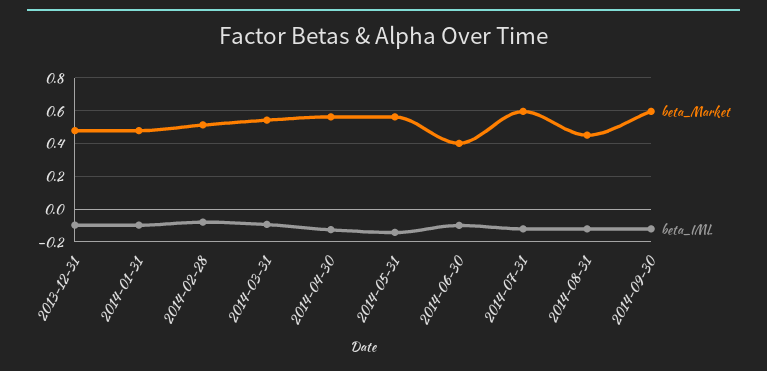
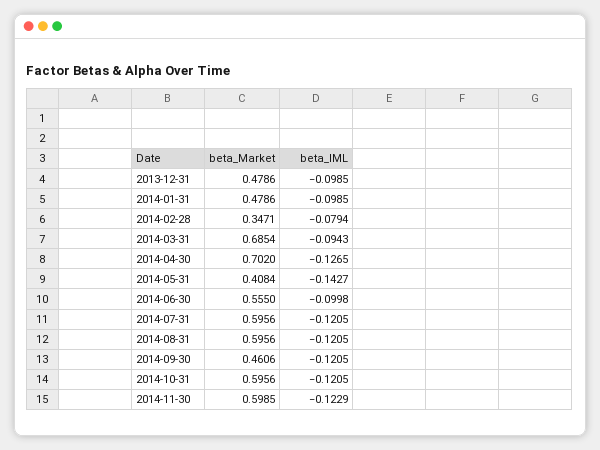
beta_Market, 2014-02-28: 0.5 -> 0.3471
beta_Market, 2014-03-31: 0.55 -> 0.6854
beta_Market, 2014-04-30: 0.55 -> 0.702
beta_Market, 2014-05-31: 0.55 -> 0.4084
beta_Market, 2014-06-30: 0.4 -> 0.555
beta_Market, 2014-08-31: 0.45 -> 0.5956
beta_Market, 2014-09-30: 0.6 -> 0.4606
beta_Market, 2014-10-31: none -> 0.5956
beta_IML, 2014-10-31: none -> -0.1205
beta_Market, 2014-11-30: none -> 0.5985
beta_IML, 2014-11-30: none -> -0.1229

